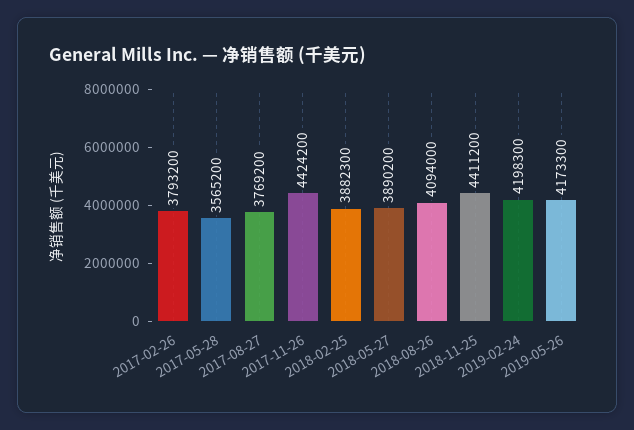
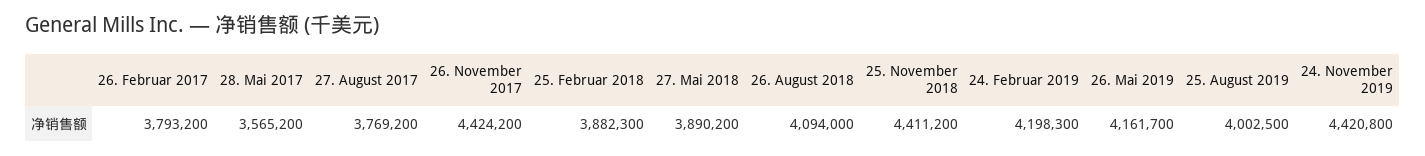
2019-05-26: 4173300 -> 4161700
25. August 2019: none -> 4002500
24. November 2019: none -> 4420800

